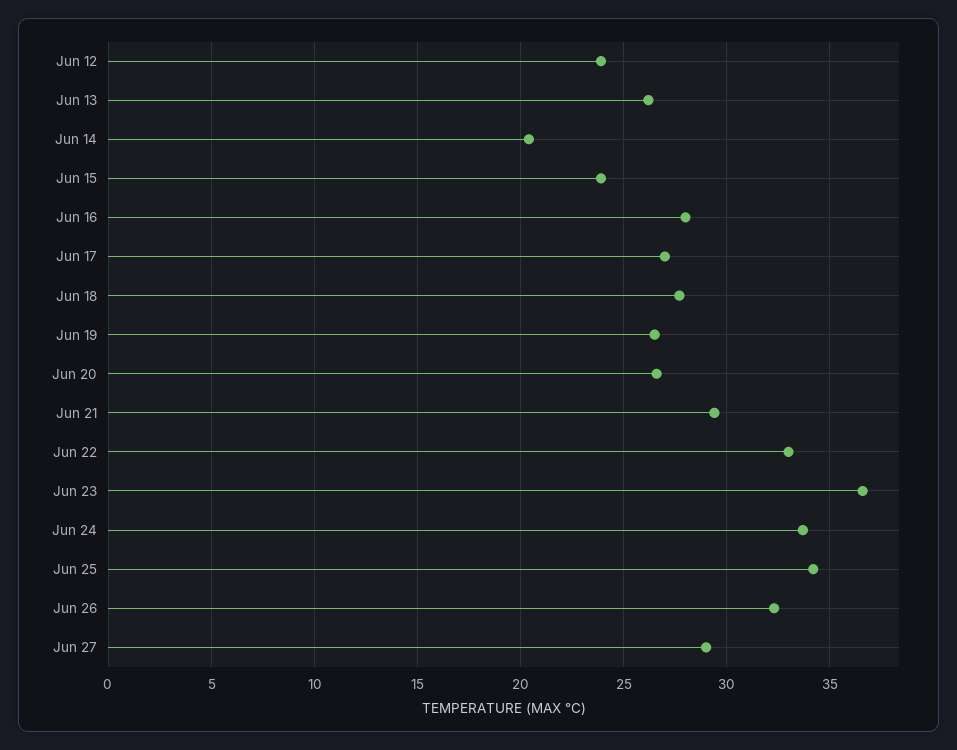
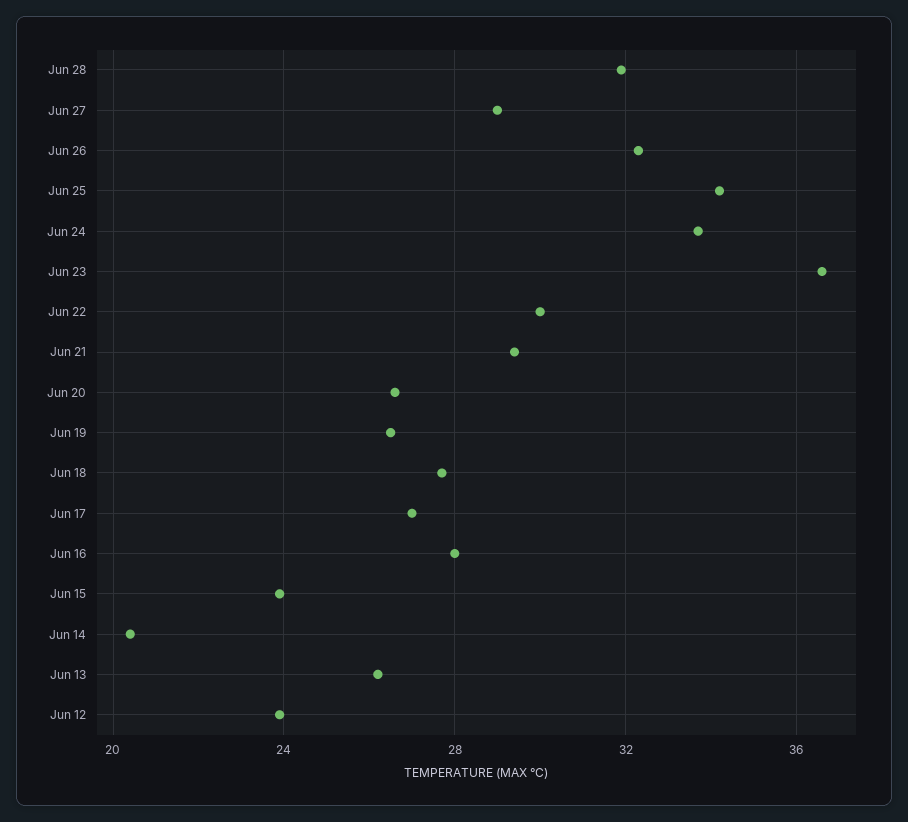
Jun 22: 33 -> 30
Jun 28: none -> 32

